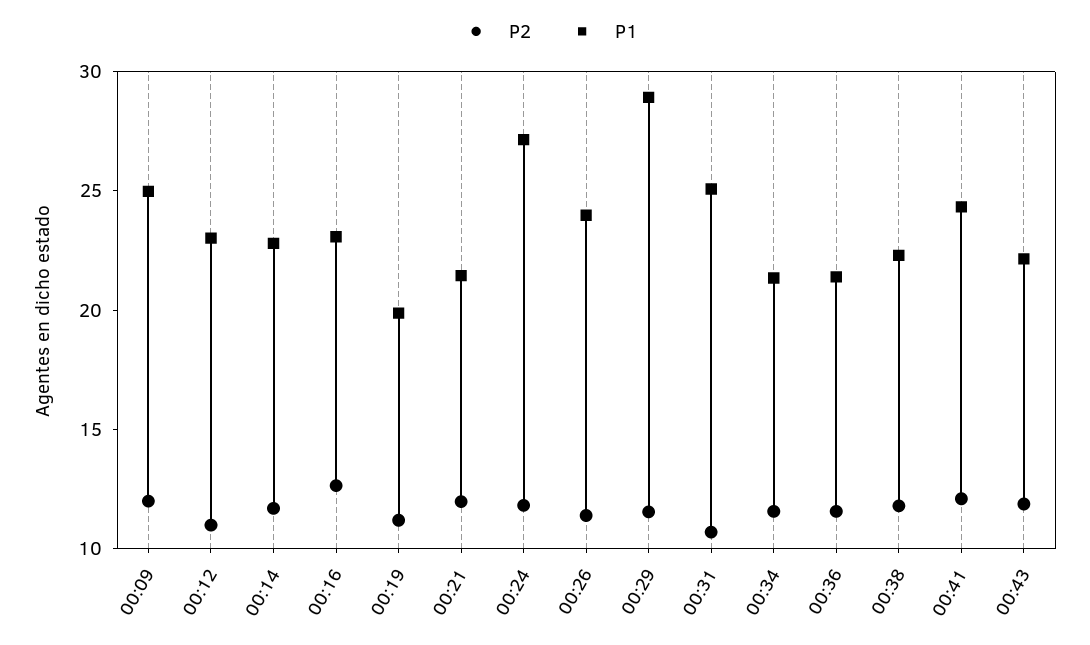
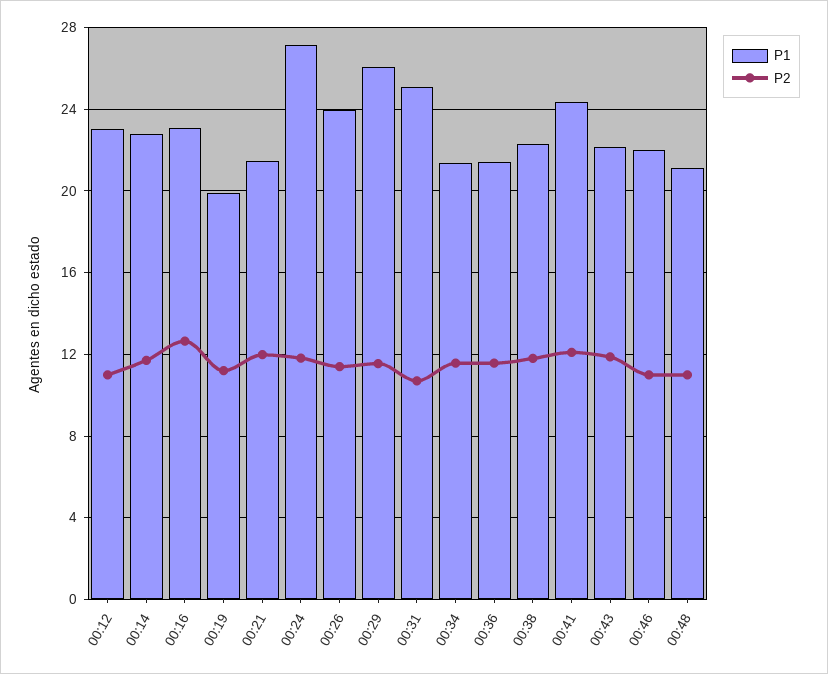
P2, 00:09: 12 -> none
P1, 00:09: 25 -> none
P1, 00:29: 29 -> 26
P1, 00:46: none -> 22
P2, 00:46: none -> 11
P1, 00:48: none -> 21
P2, 00:48: none -> 11

